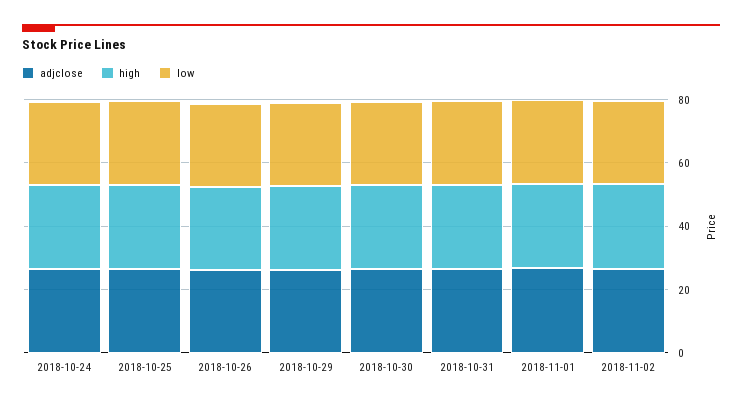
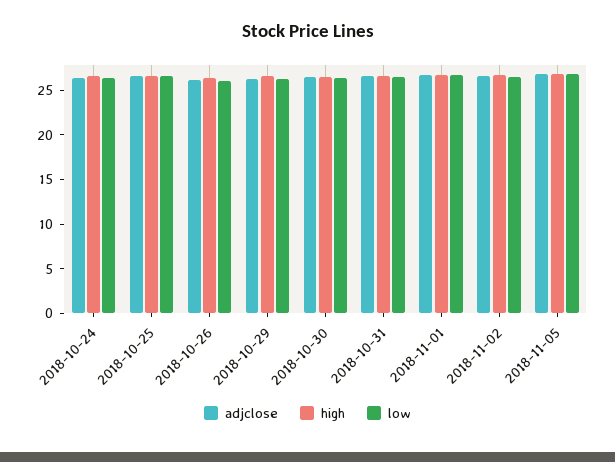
adjclose, 2018-11-05: none -> 27
high, 2018-11-05: none -> 27
low, 2018-11-05: none -> 27

